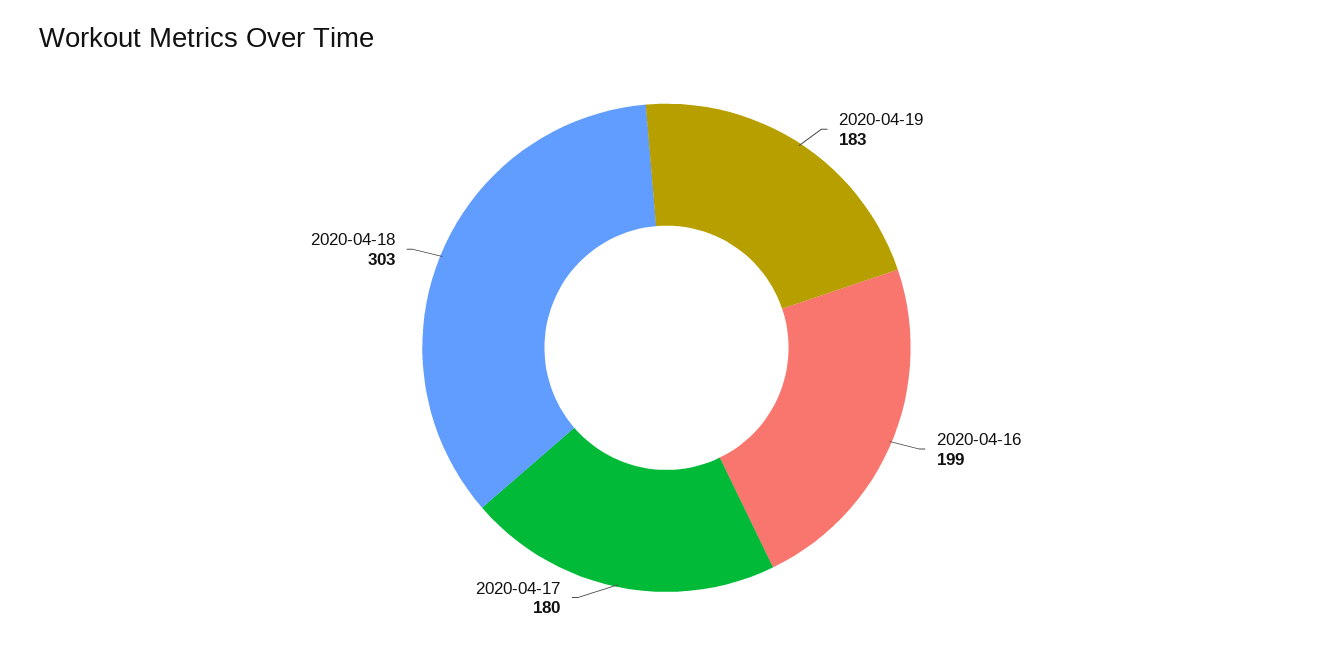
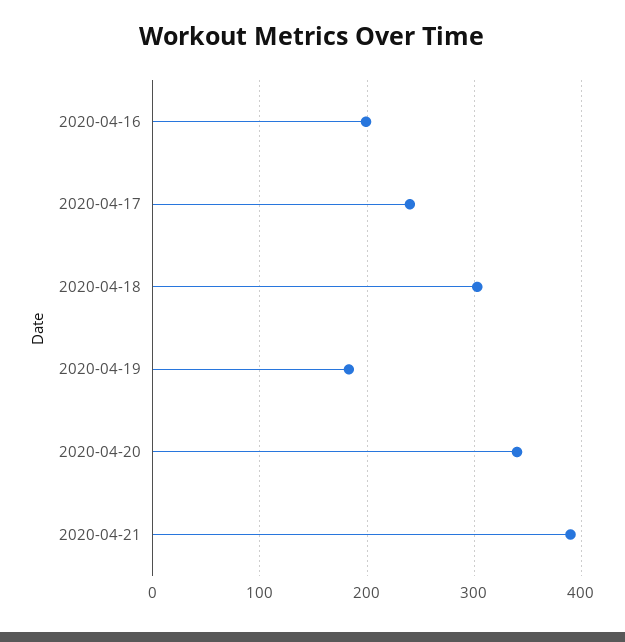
2020-04-17: 180 -> 240
2020-04-20: none -> 340
2020-04-21: none -> 390

